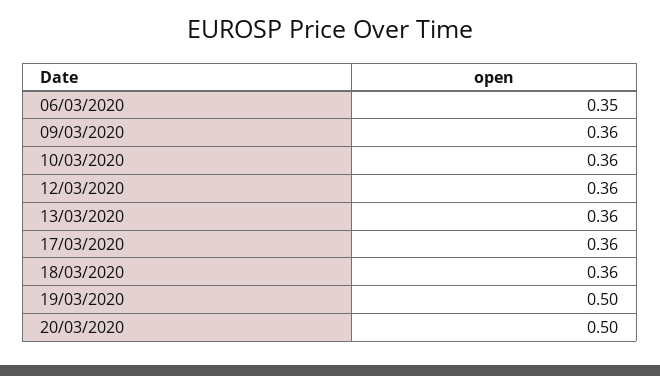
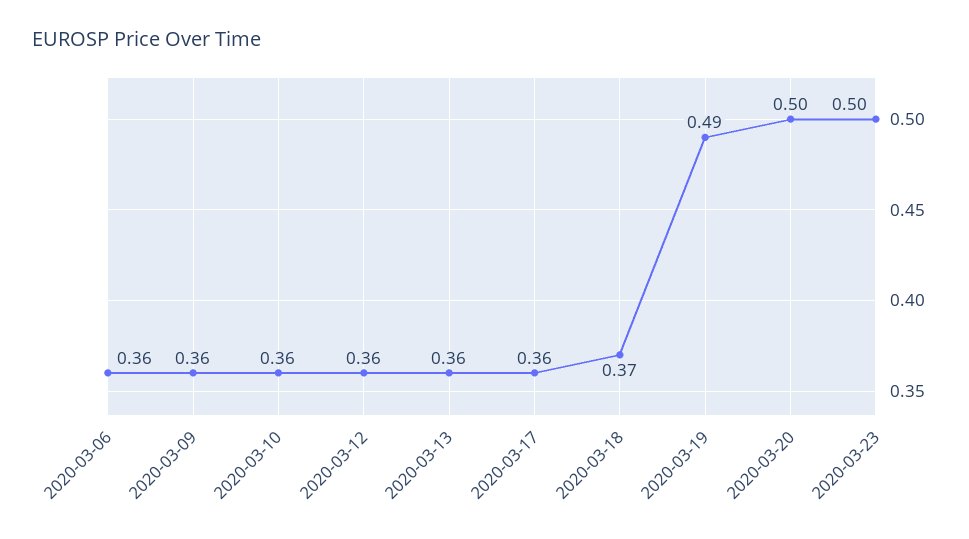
06/03/2020: 0.35 -> 0.36
18/03/2020: 0.36 -> 0.37
19/03/2020: 0.5 -> 0.49
2020-03-23: none -> 0.5

